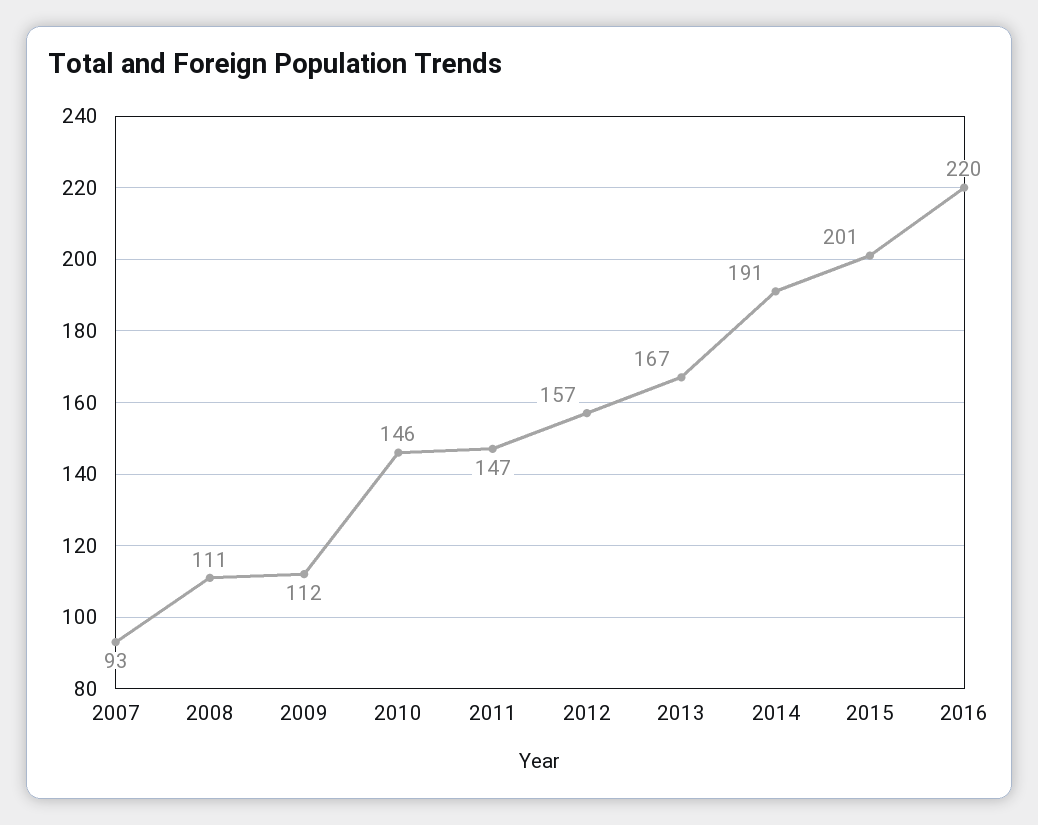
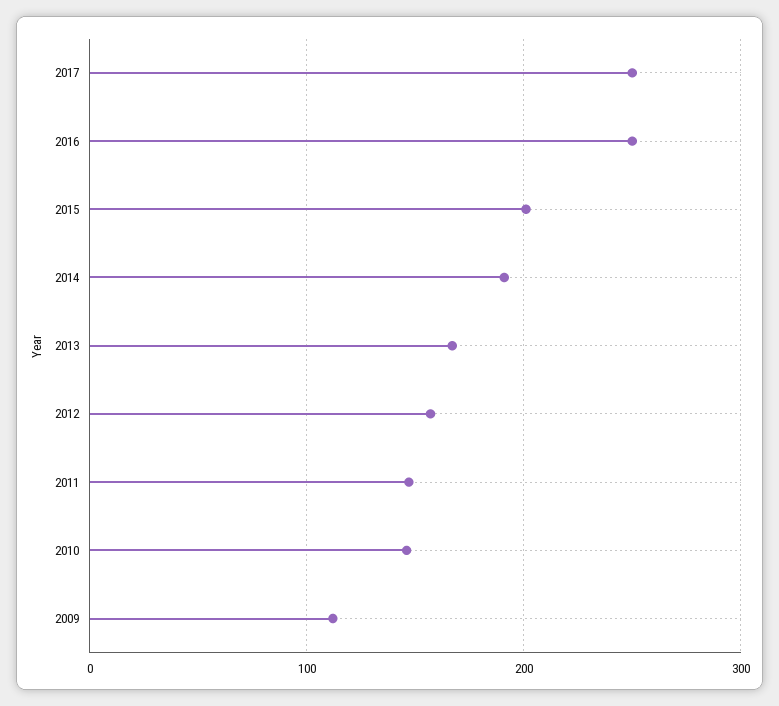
2007: 93 -> none
2008: 111 -> none
2016: 220 -> 250
2017: none -> 250

